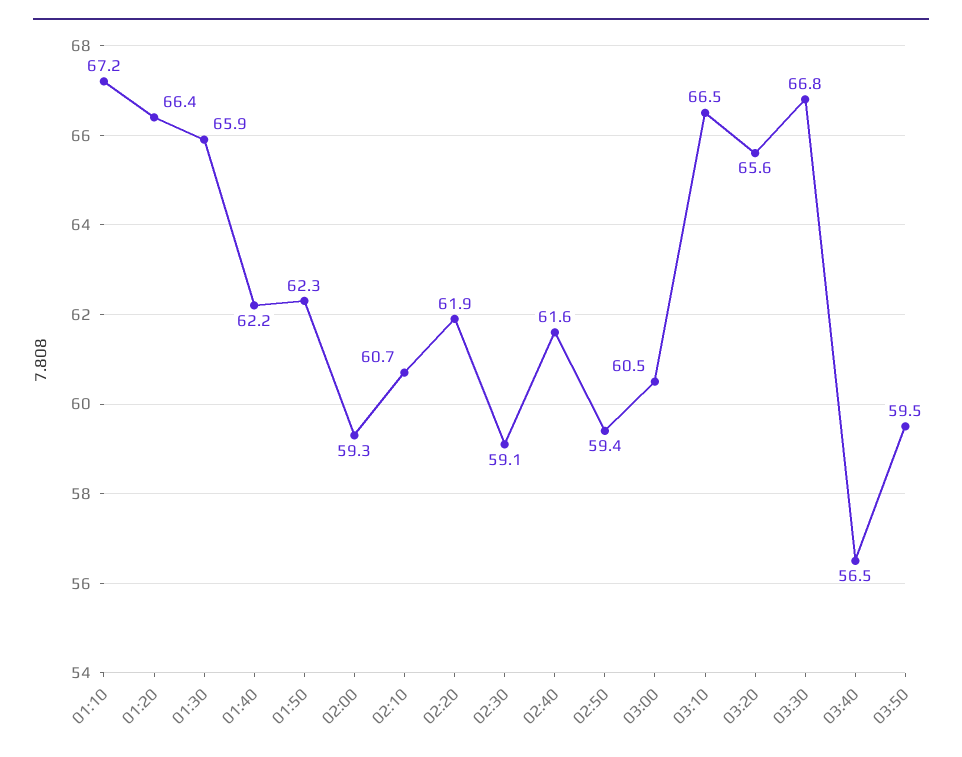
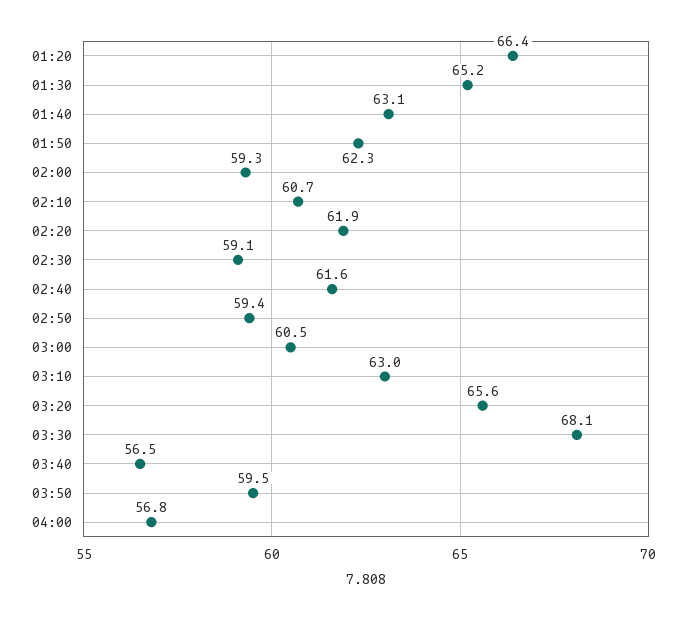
01:10: 67.2 -> none
01:30: 65.9 -> 65.2
01:40: 62.2 -> 63.1
03:10: 66.5 -> 63
03:30: 66.8 -> 68.1
04:00: none -> 56.8

